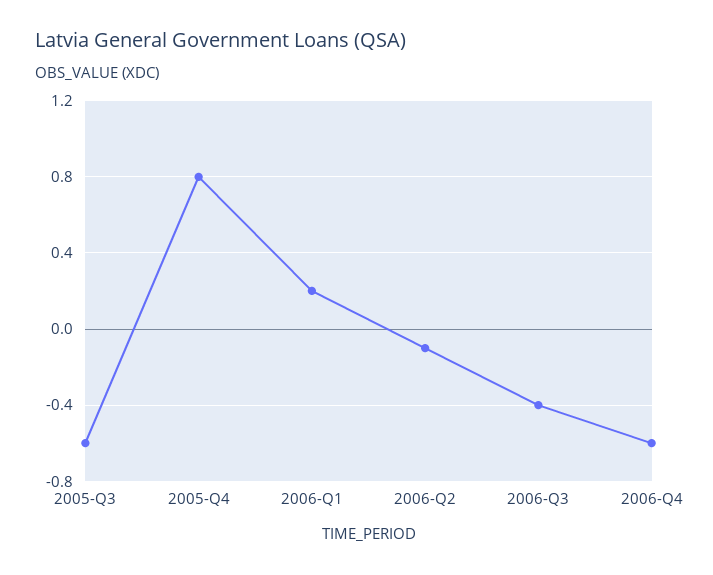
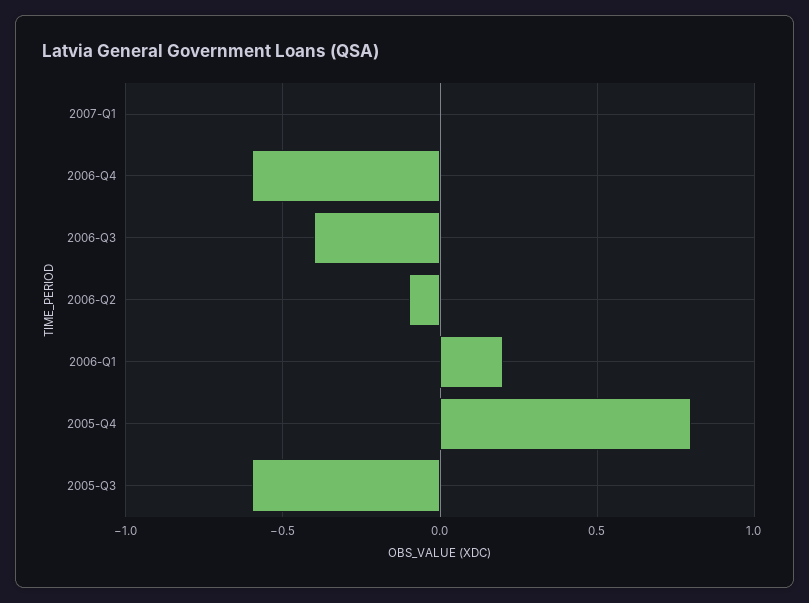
2007-Q1: none -> 0

